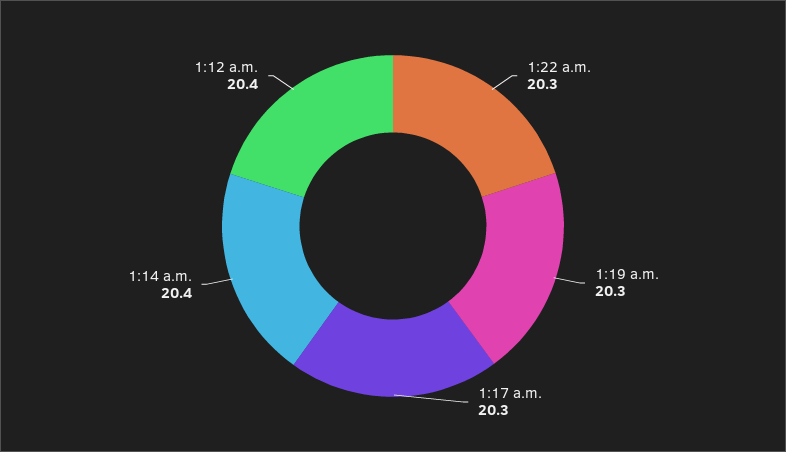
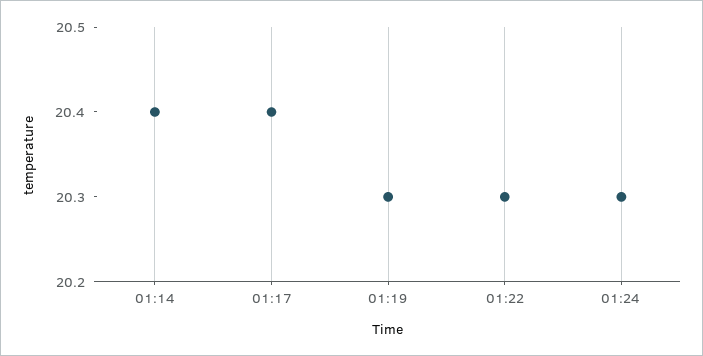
1:17 a.m.: 20.3 -> 20.4
1:12 a.m.: 20.4 -> none
01:24: none -> 20.3

